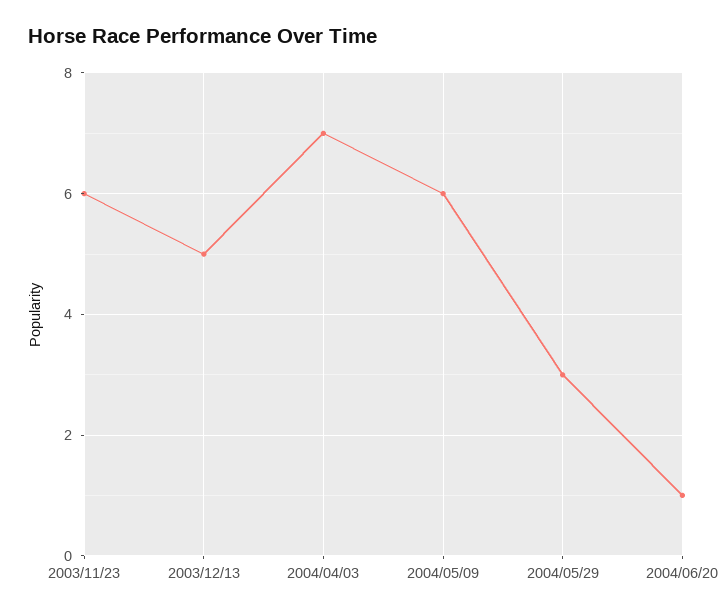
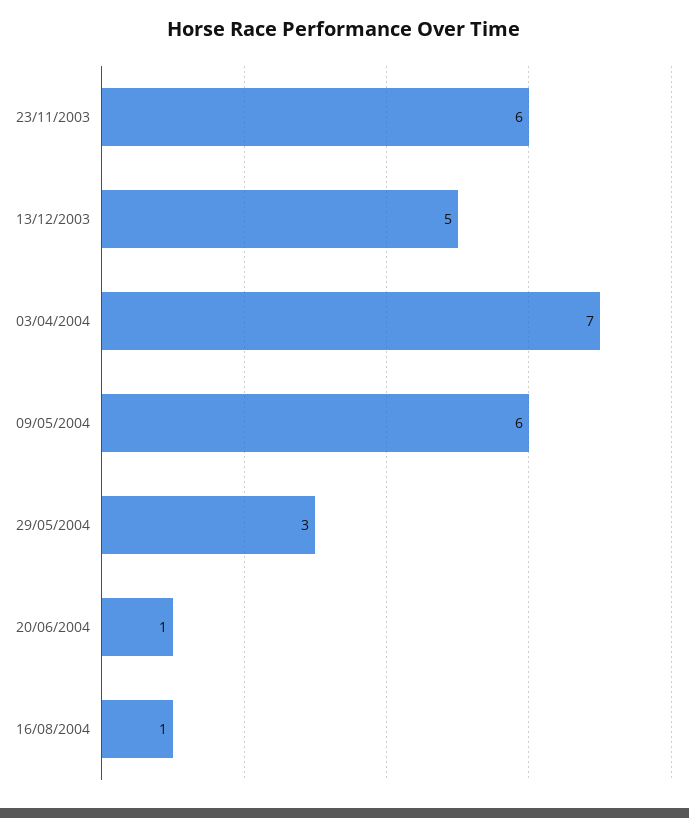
16/08/2004: none -> 1

